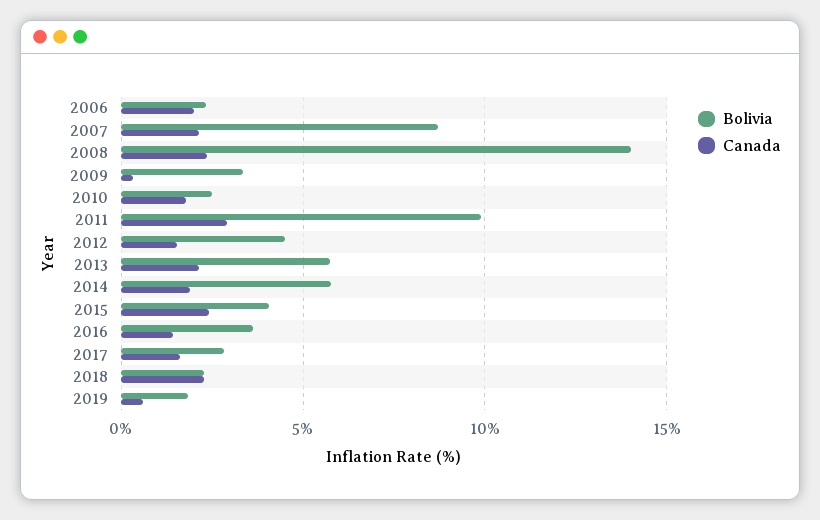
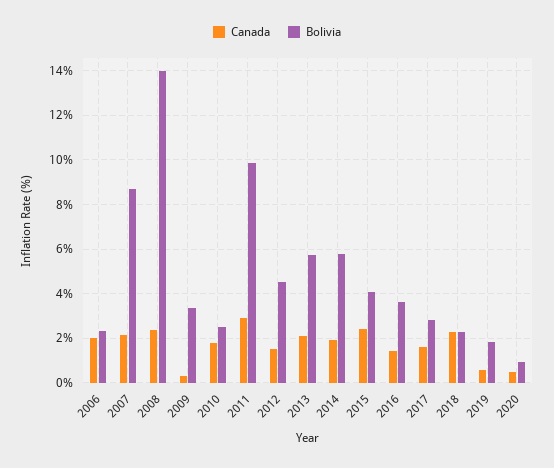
Canada, 2020: none -> 0.5
Bolivia, 2020: none -> 1

